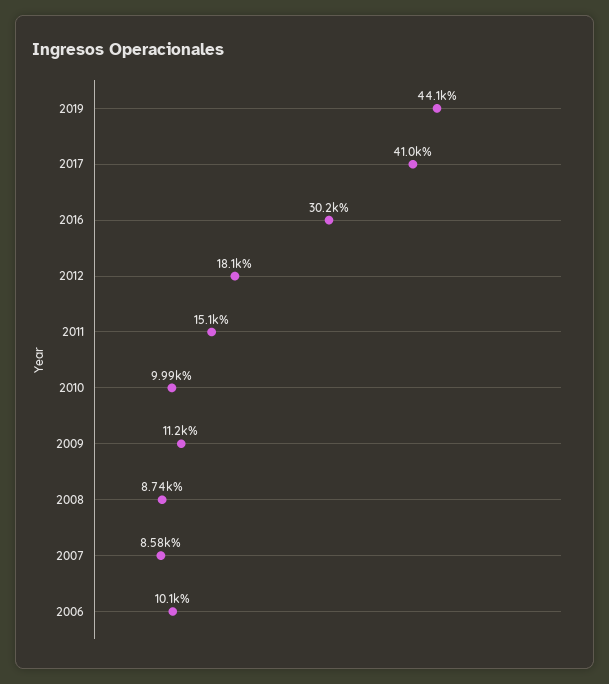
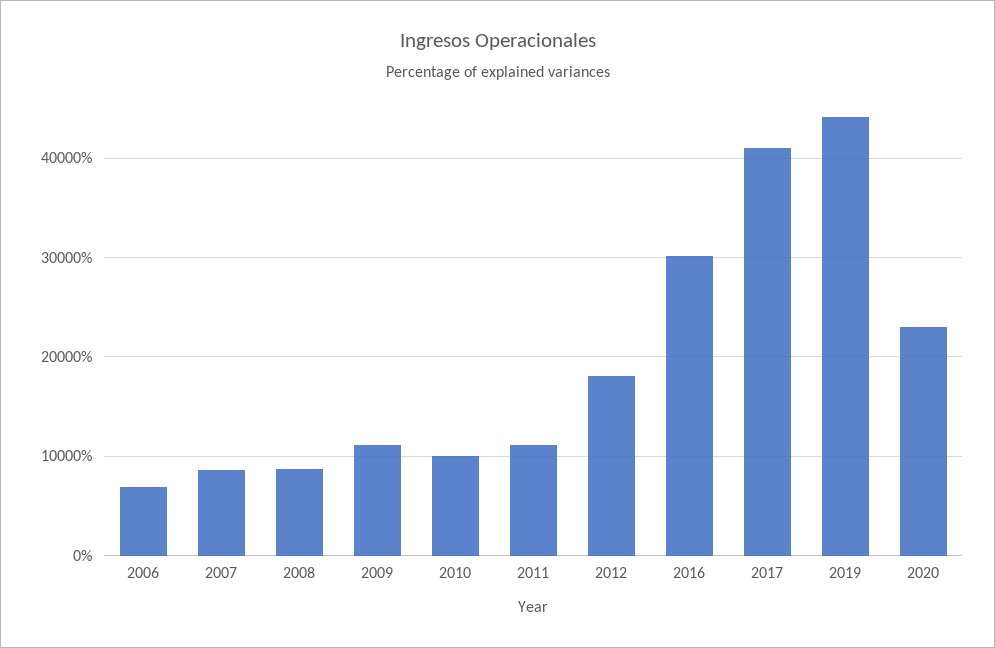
2011: 15100 -> 11000
2006: 10100 -> 7000
2020: none -> 23000

